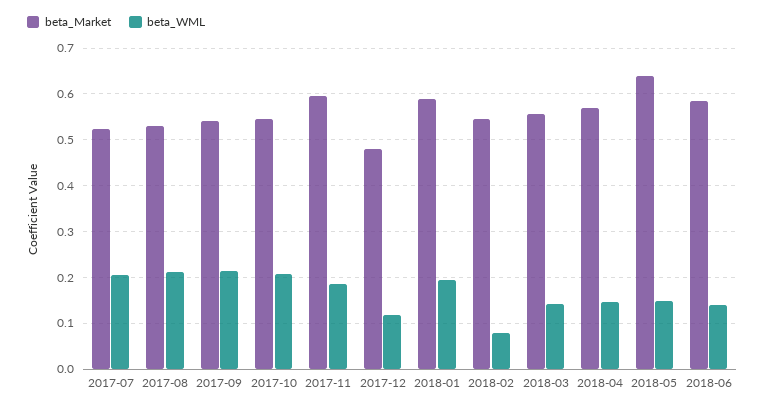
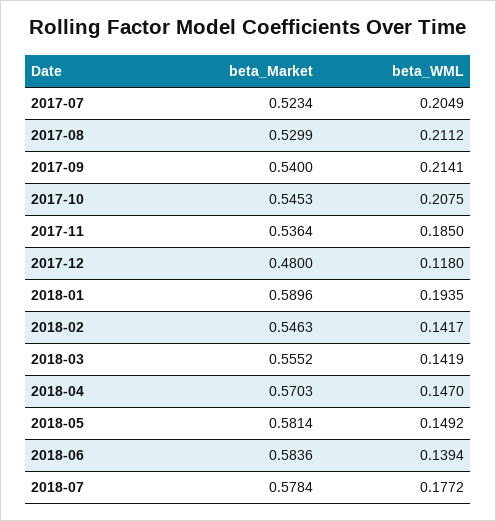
beta_Market, 2017-11: 0.6 -> 0.5364
beta_WML, 2018-02: 0.08 -> 0.1417
beta_Market, 2018-05: 0.64 -> 0.5814
beta_Market, 2018-07: none -> 0.5784
beta_WML, 2018-07: none -> 0.1772

